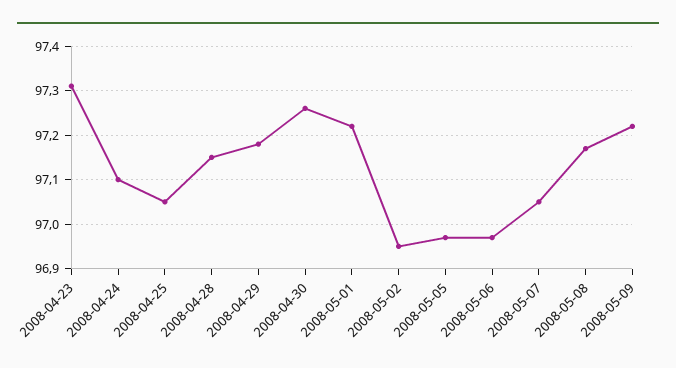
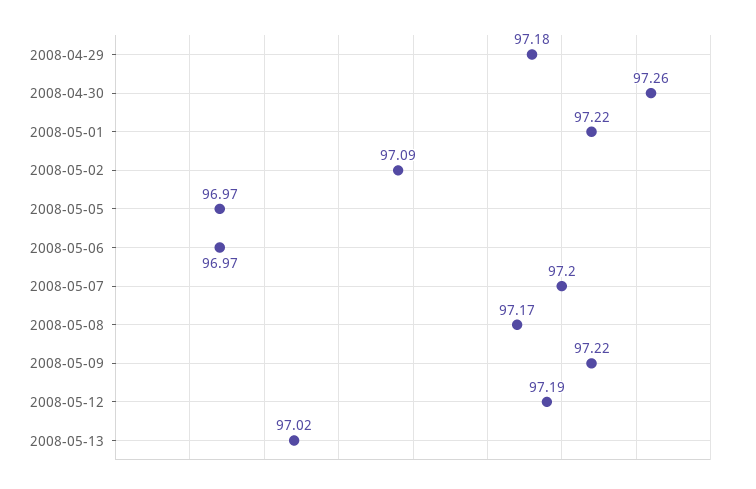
2008-04-23: 97.3 -> none
2008-04-24: 97.1 -> none
2008-04-25: 97.05 -> none
2008-04-28: 97.15 -> none
2008-05-02: 96.95 -> 97.09
2008-05-07: 97.05 -> 97.2
2008-05-12: none -> 97.19
2008-05-13: none -> 97.02

